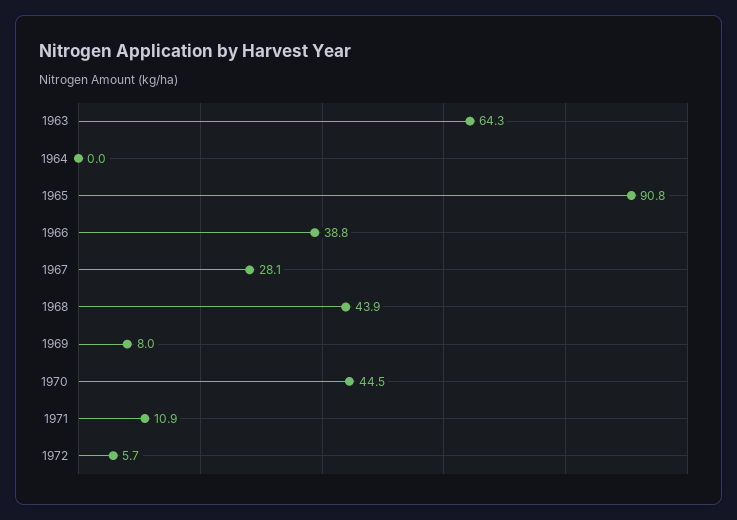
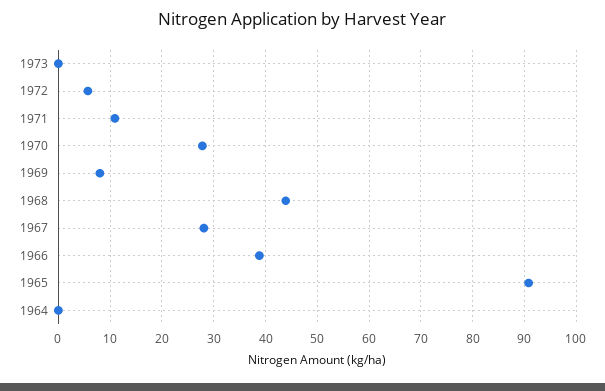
1963: 64.3 -> none
1970: 44.5 -> 28
1973: none -> 0

